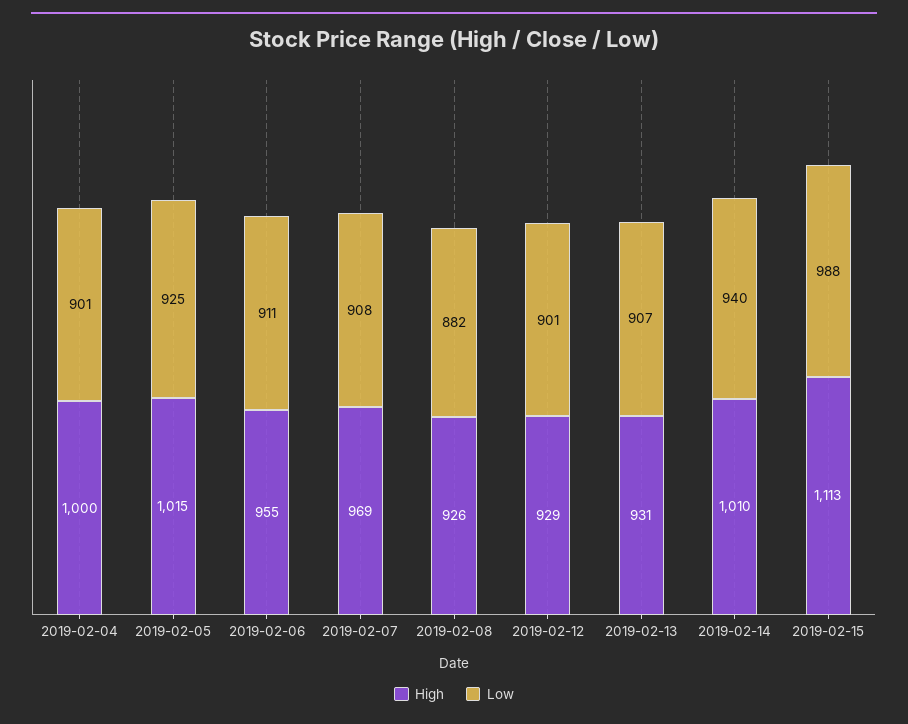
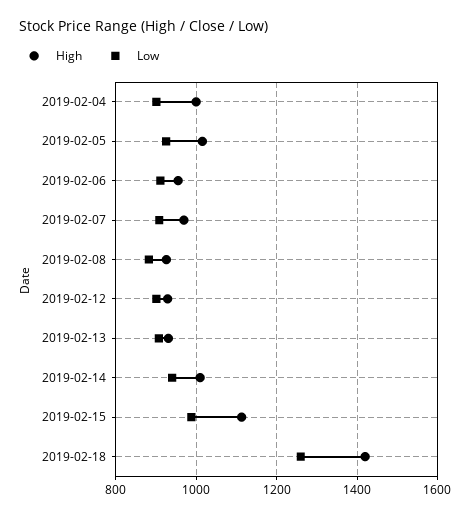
High, 2019-02-18: none -> 1420
Low, 2019-02-18: none -> 1260

